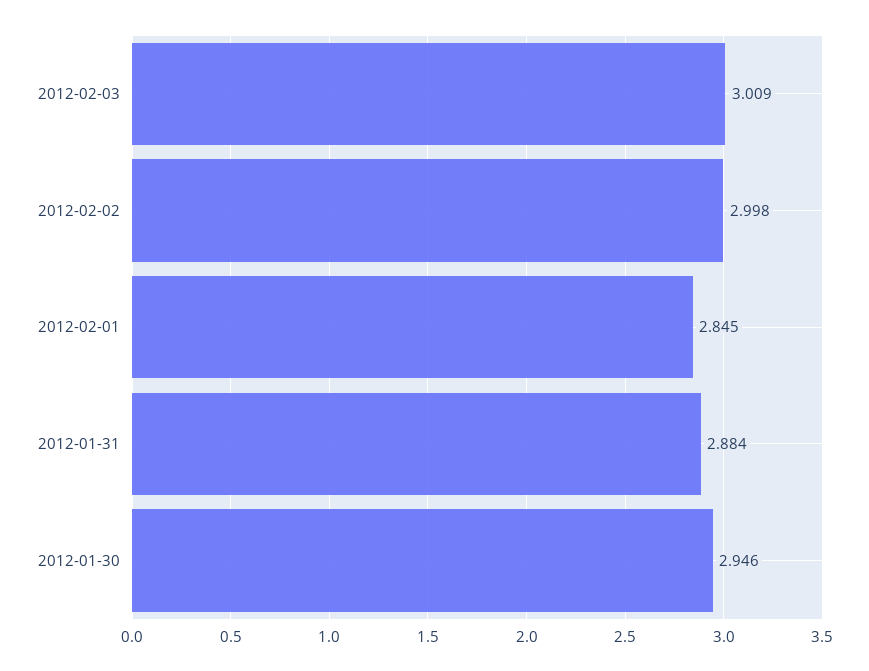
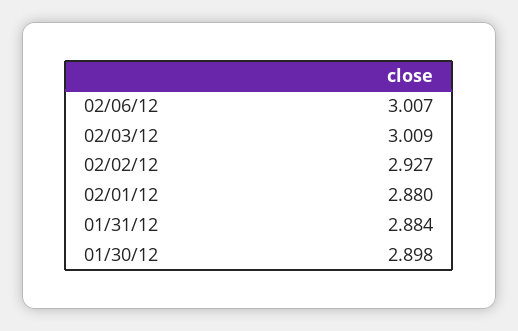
2012-02-02: 2.998 -> 2.927
2012-02-01: 2.845 -> 2.88
2012-01-30: 2.946 -> 2.898
02/06/12: none -> 3.007

